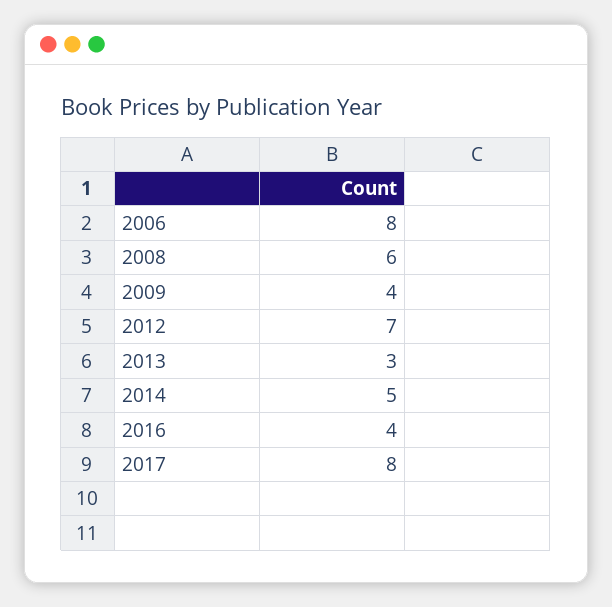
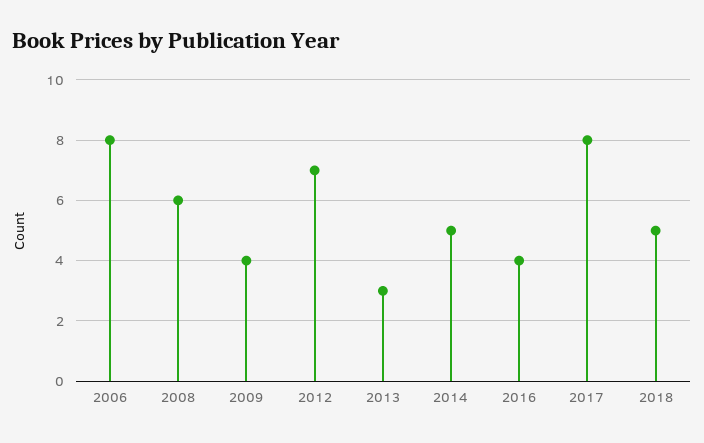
2018: none -> 5

